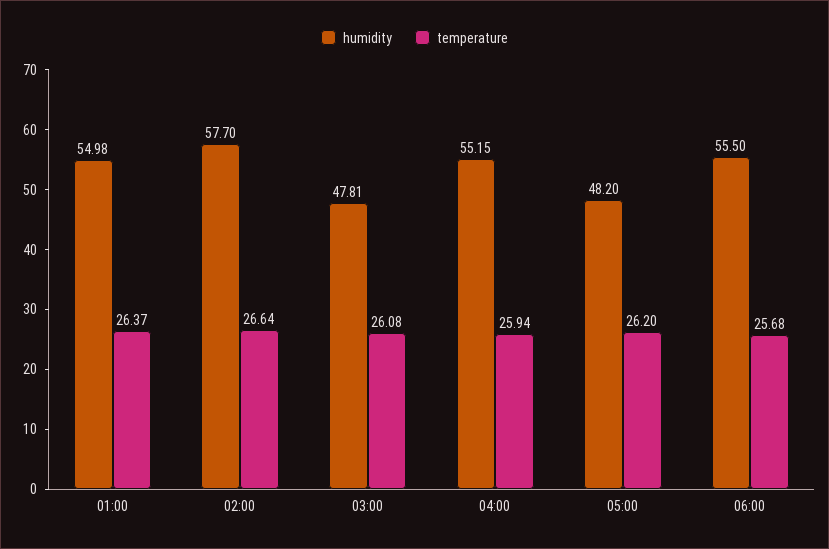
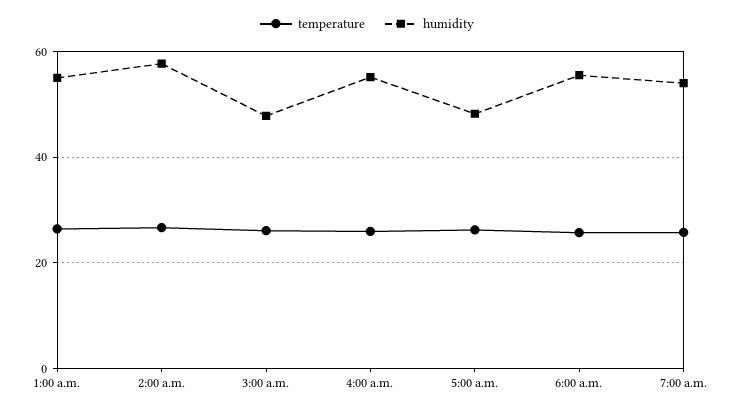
temperature, 7:00 a.m.: none -> 26
humidity, 7:00 a.m.: none -> 54

